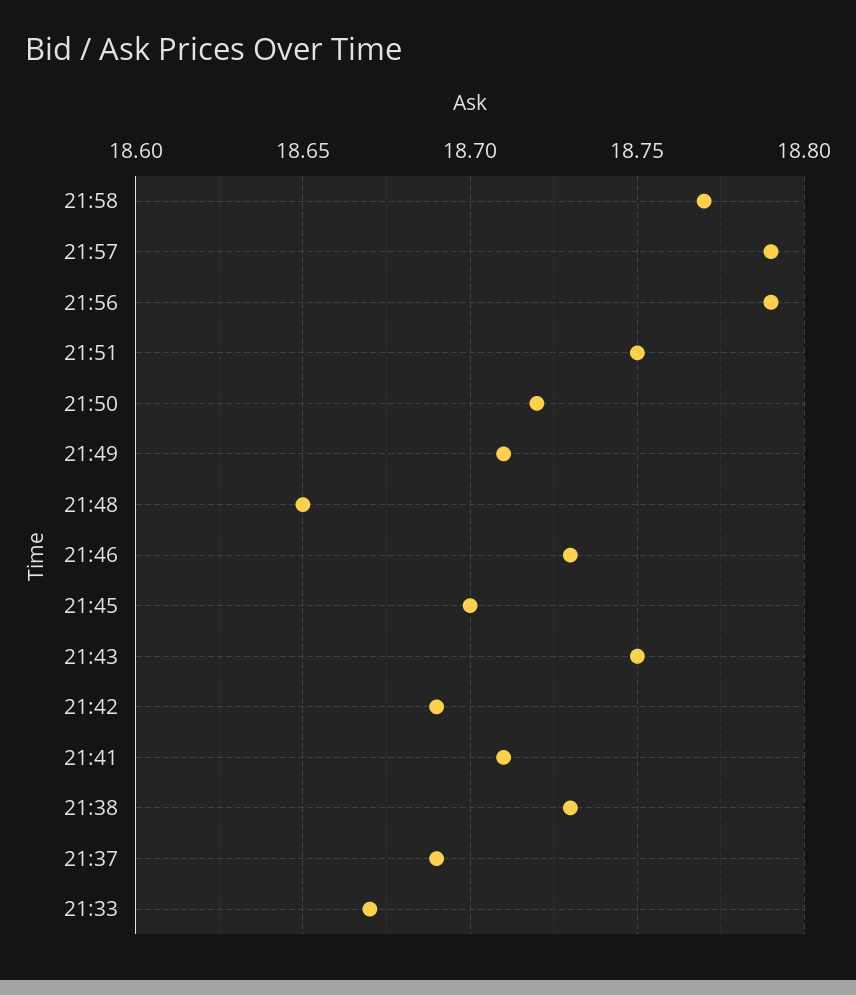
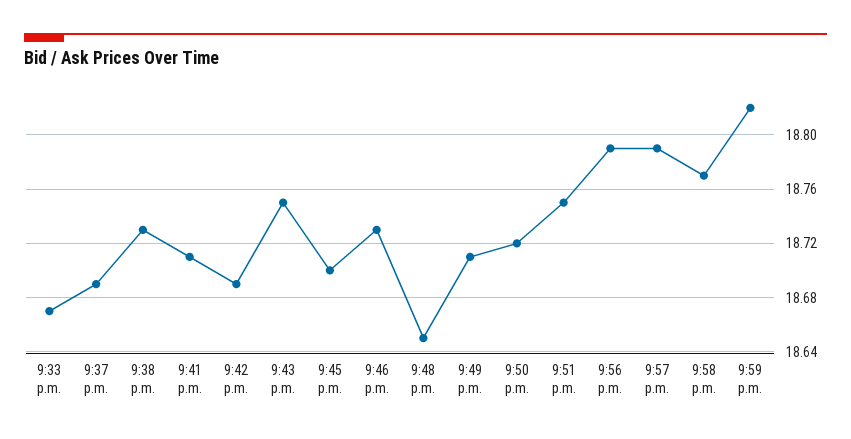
9:59 p.m.: none -> 18.82

